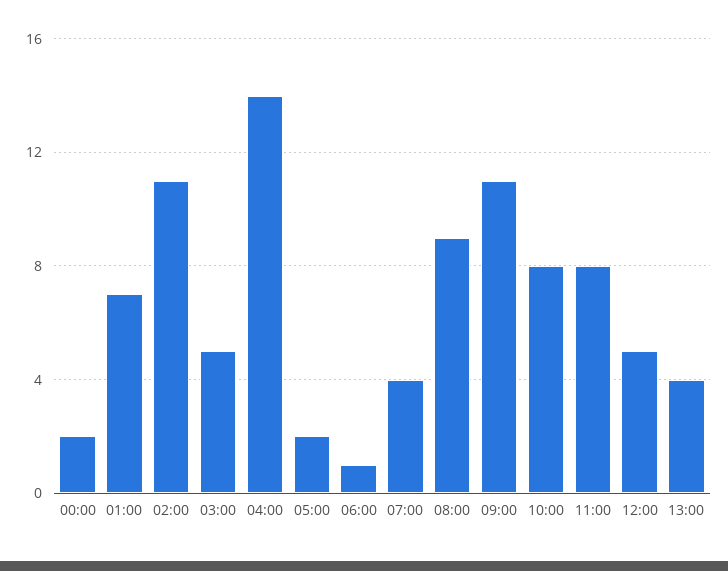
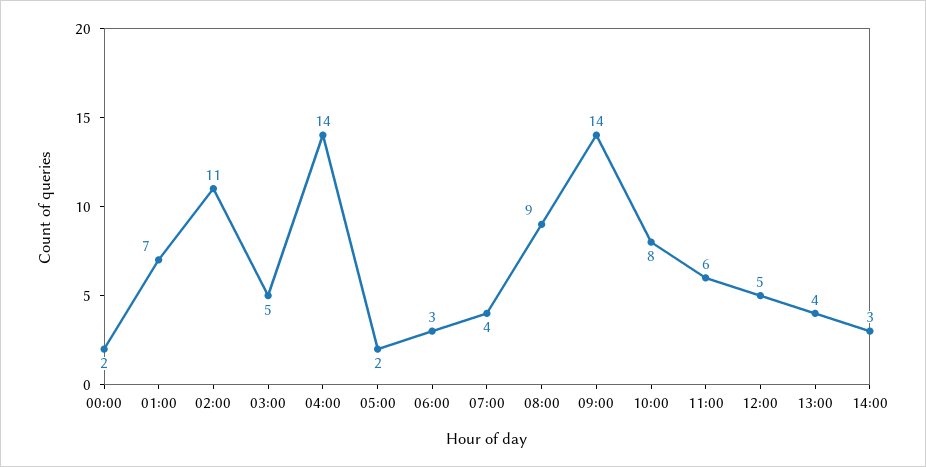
06:00: 1 -> 3
09:00: 11 -> 14
11:00: 8 -> 6
14:00: none -> 3

